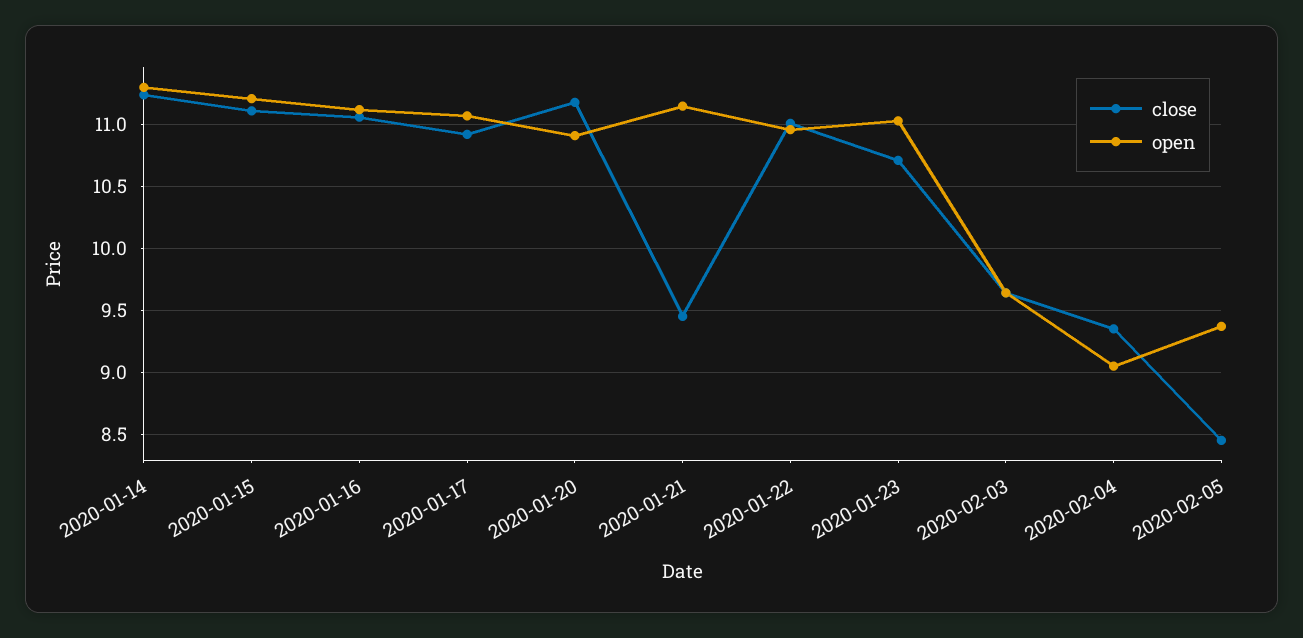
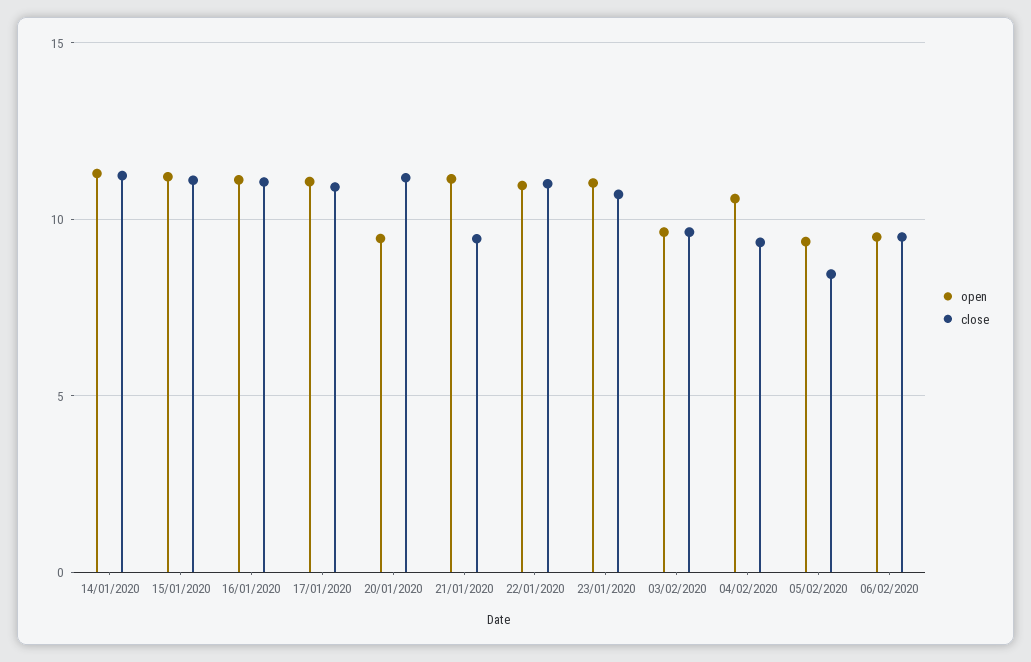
open, 2020-01-20: 10.9 -> 9.5
open, 2020-02-04: 9.05 -> 10.5
open, 06/02/2020: none -> 9.5
close, 06/02/2020: none -> 9.5

